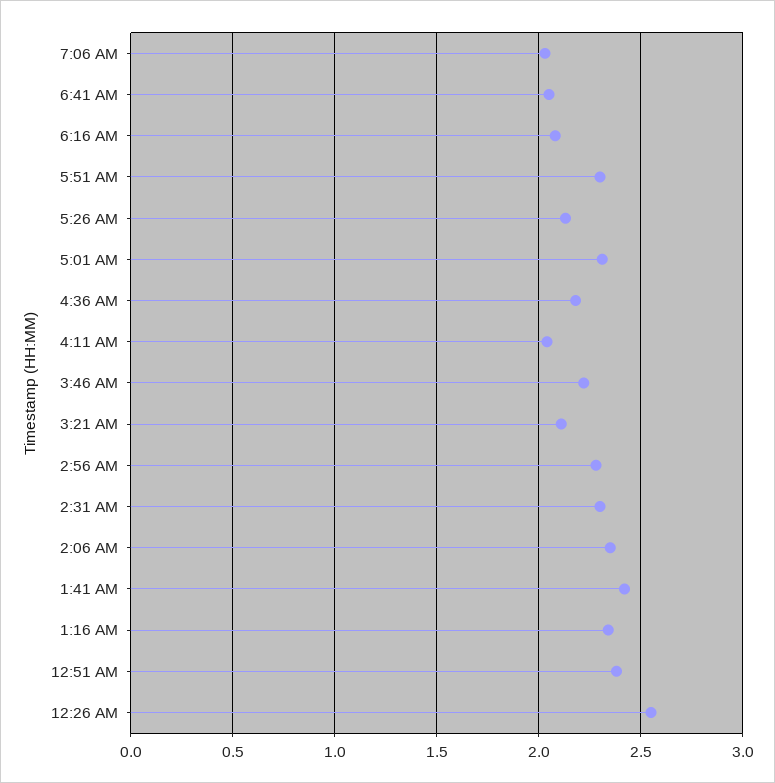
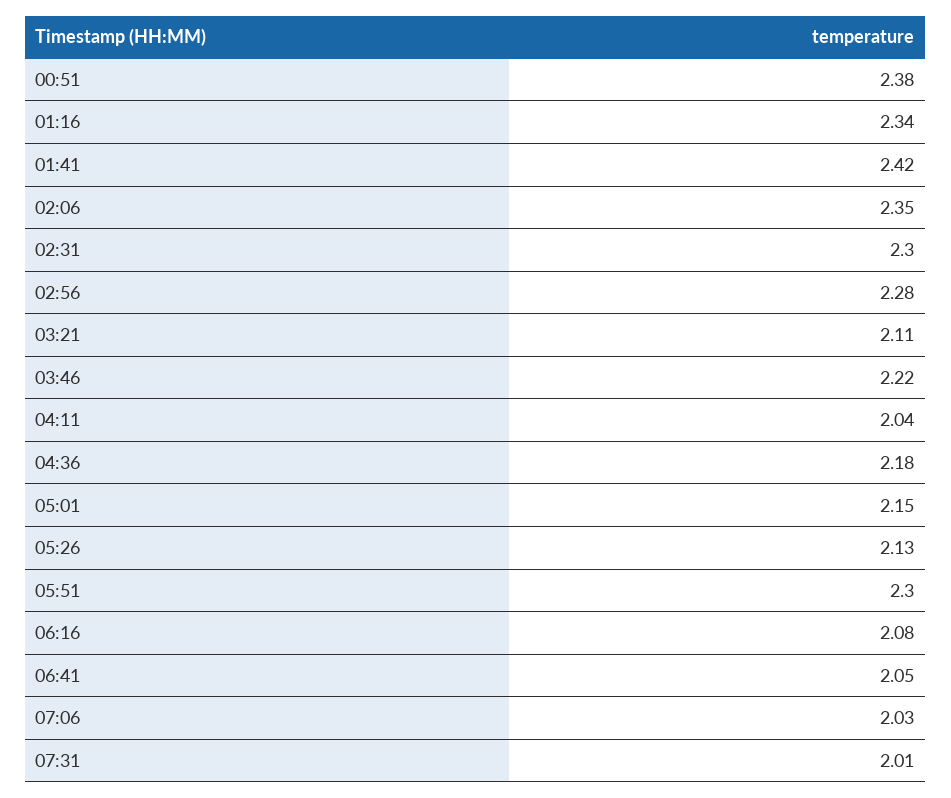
5:01 AM: 2.3 -> 2.15
12:26 AM: 2.55 -> none
07:31: none -> 2.01

